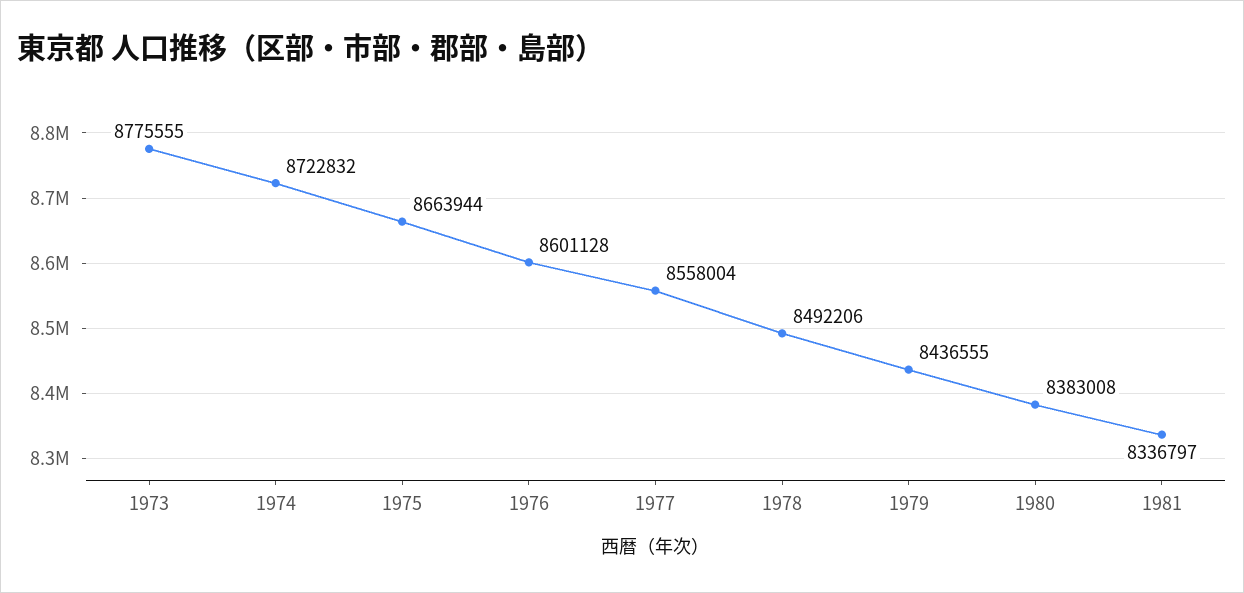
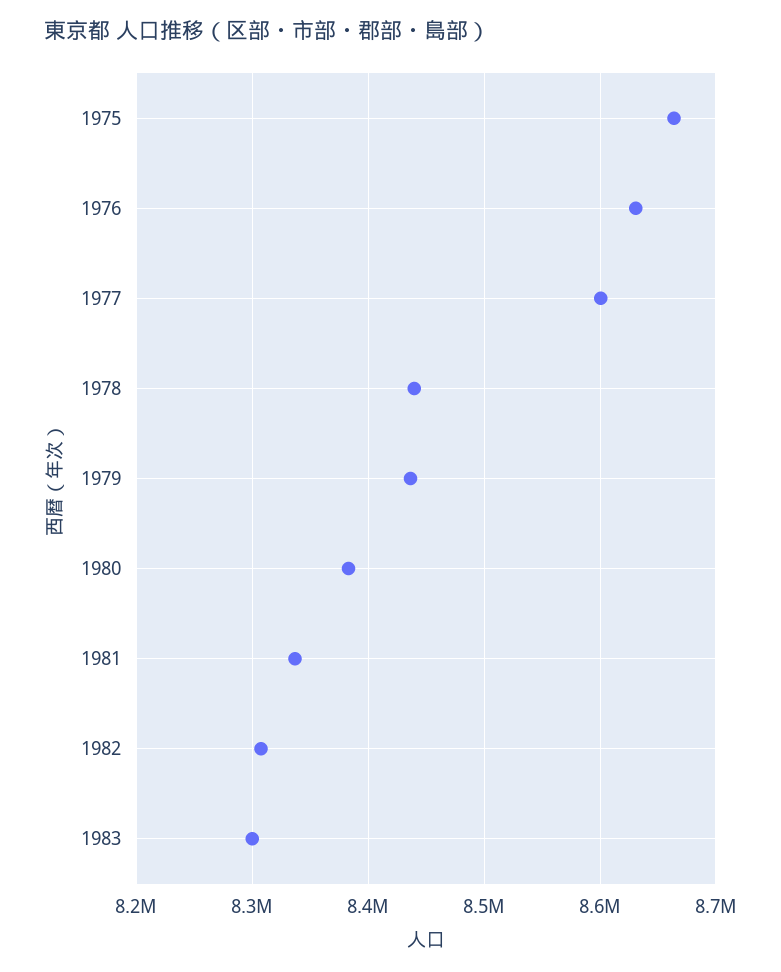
1973: 8775555 -> none
1974: 8722832 -> none
1976: 8601128 -> 8630000
1977: 8558004 -> 8600000
1978: 8492206 -> 8440000
1982: none -> 8310000
1983: none -> 8300000

